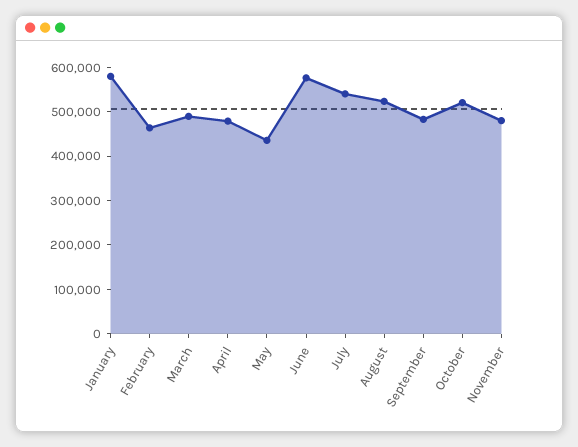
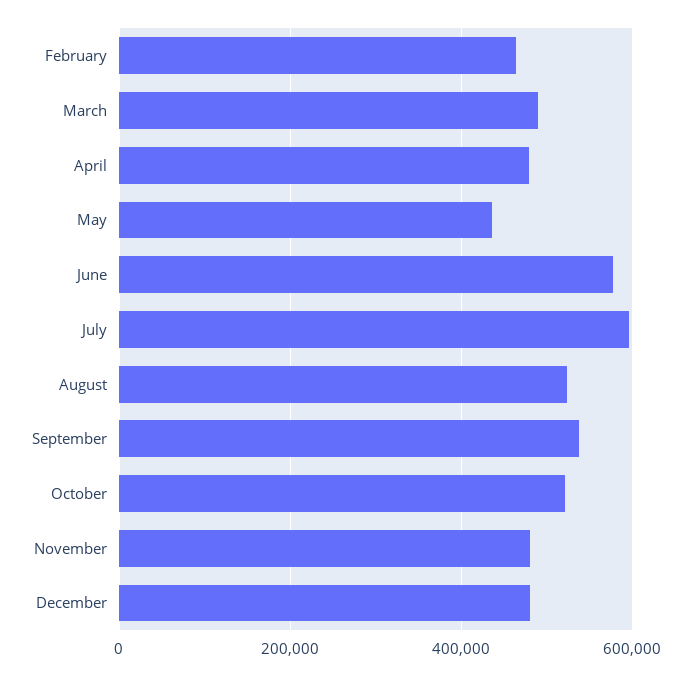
January: 580000 -> none
July: 540000 -> 600000
September: 480000 -> 540000
December: none -> 480000

